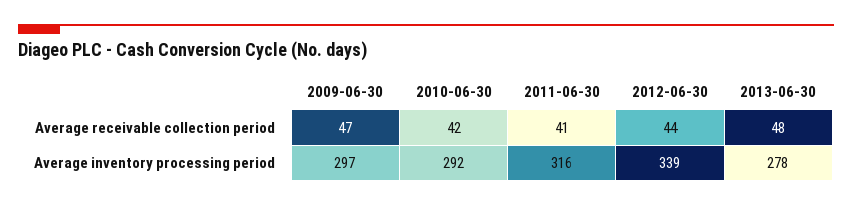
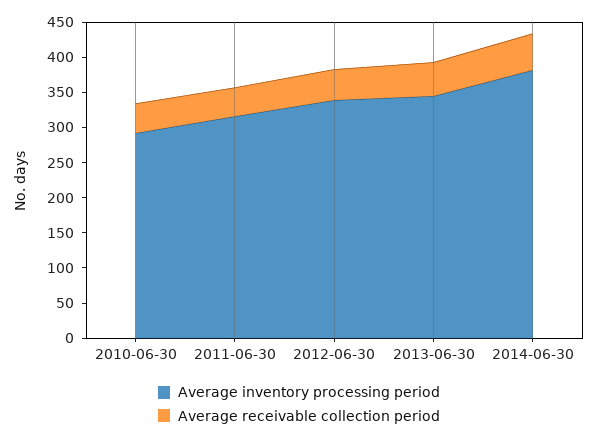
Average receivable collection period, 2009-06-30: 47 -> none
Average inventory processing period, 2009-06-30: 297 -> none
Average inventory processing period, 2013-06-30: 278 -> 350
Average inventory processing period, 2014-06-30: none -> 375
Average receivable collection period, 2014-06-30: none -> 50

